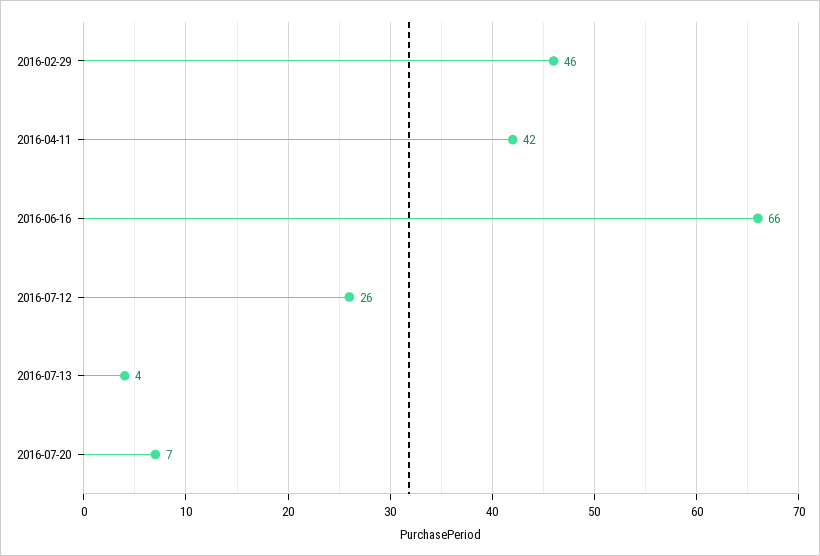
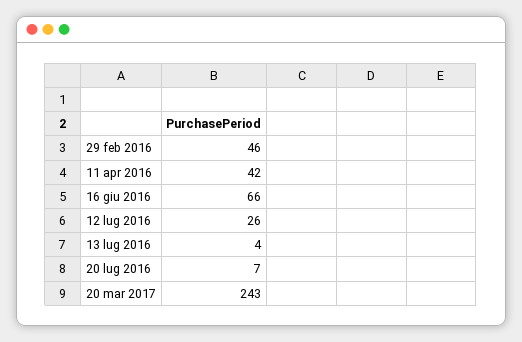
20 mar 2017: none -> 243

